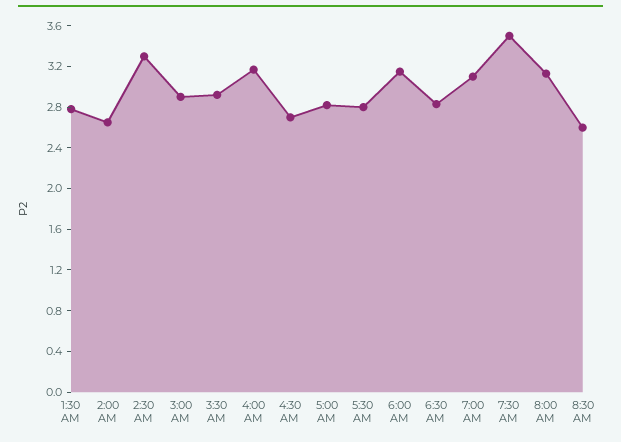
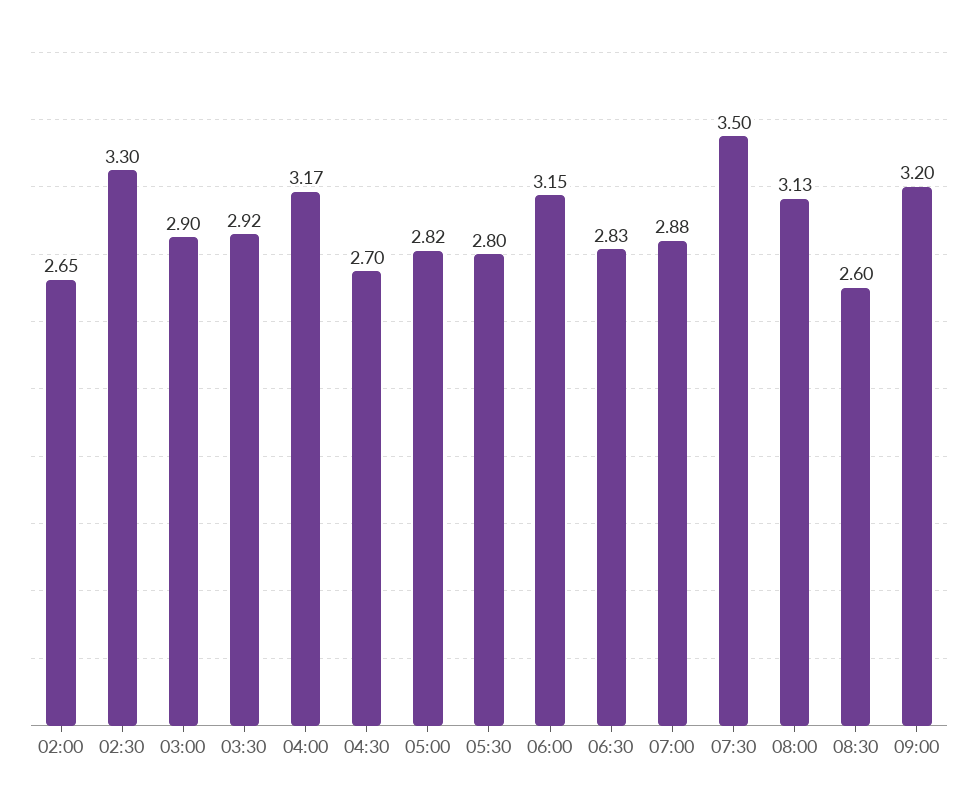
1:30 AM: 2.8 -> none
7:00 AM: 3.1 -> 2.88
09:00: none -> 3.2

